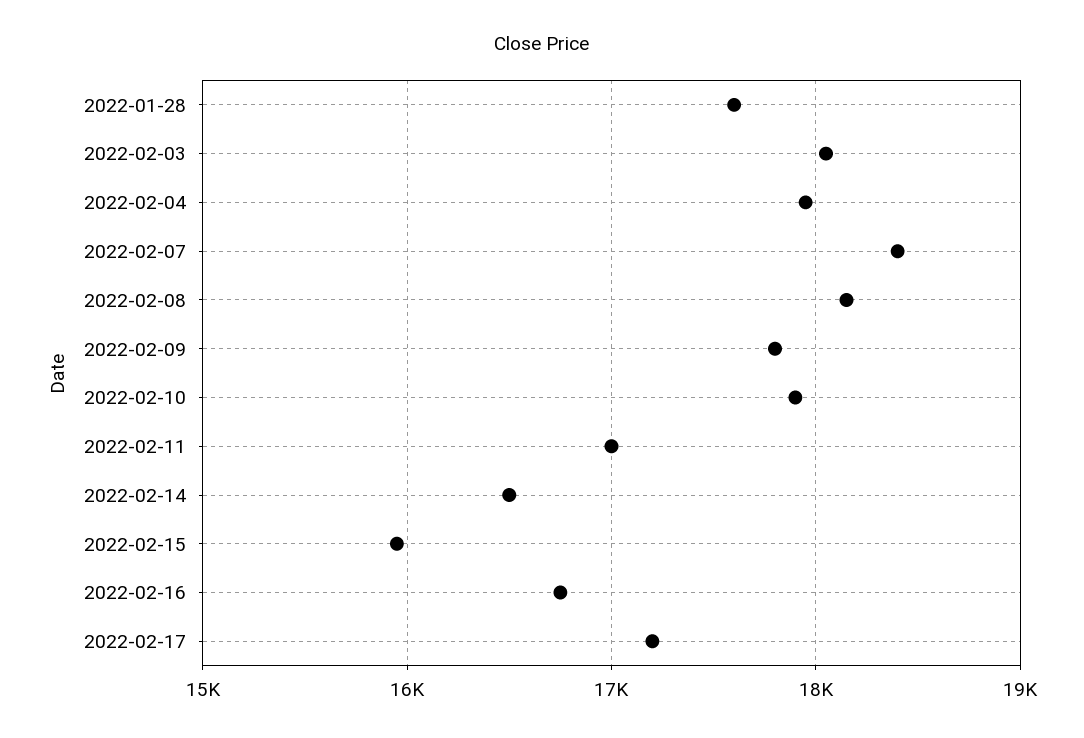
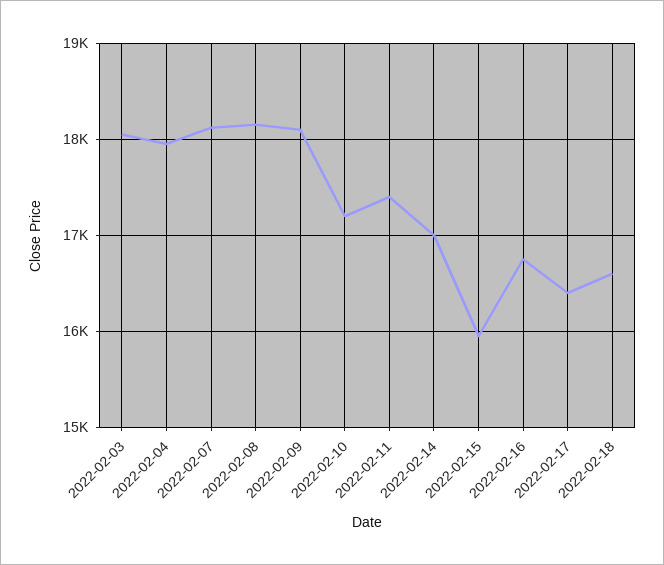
2022-01-28: 17600 -> none
2022-02-07: 18400 -> 18100
2022-02-09: 17800 -> 18100
2022-02-10: 17900 -> 17200
2022-02-11: 17000 -> 17400
2022-02-14: 16500 -> 17000
2022-02-17: 17200 -> 16400
2022-02-18: none -> 16600

